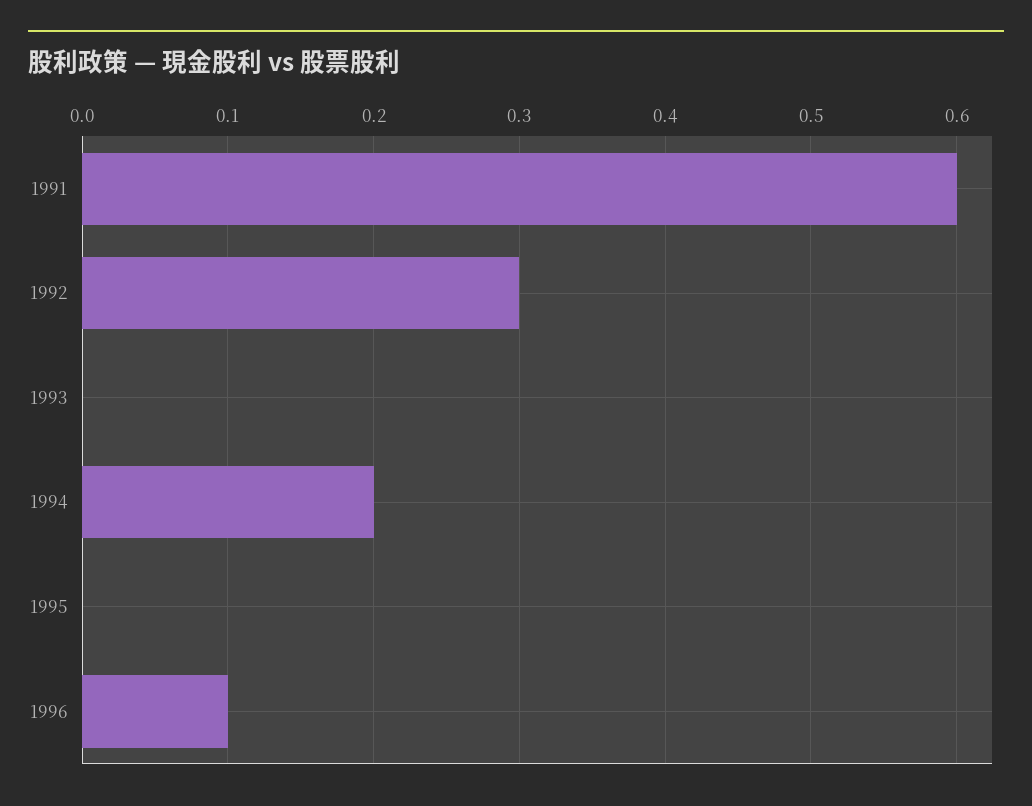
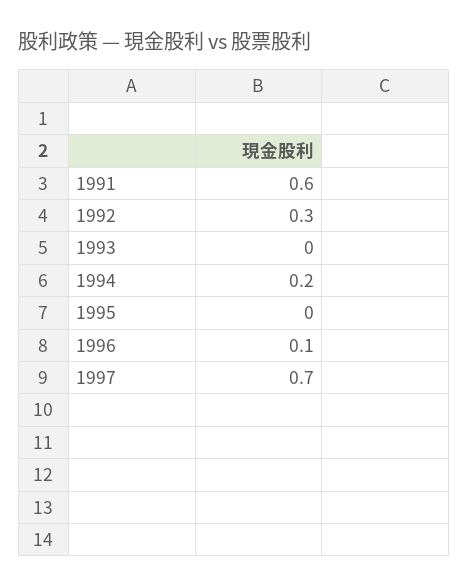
1997: none -> 0.7

